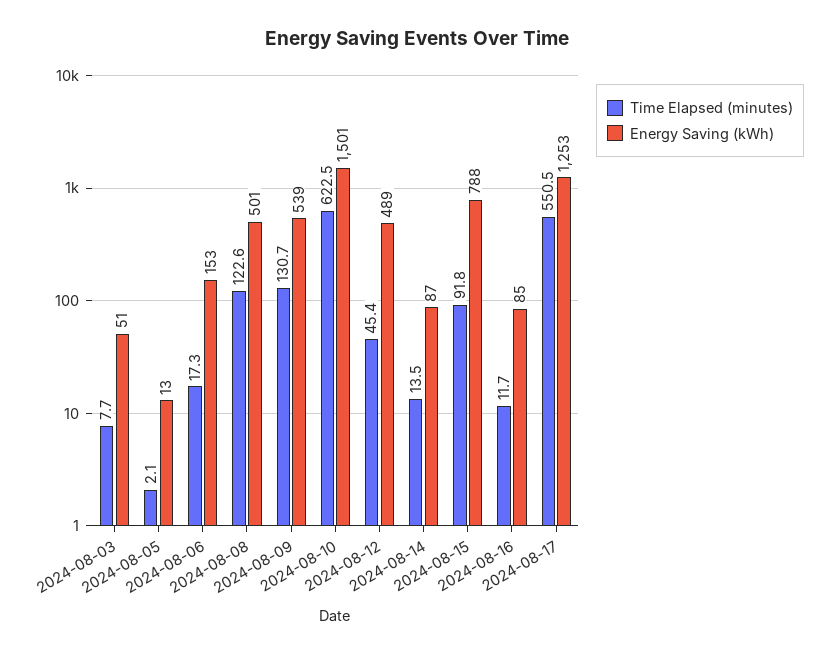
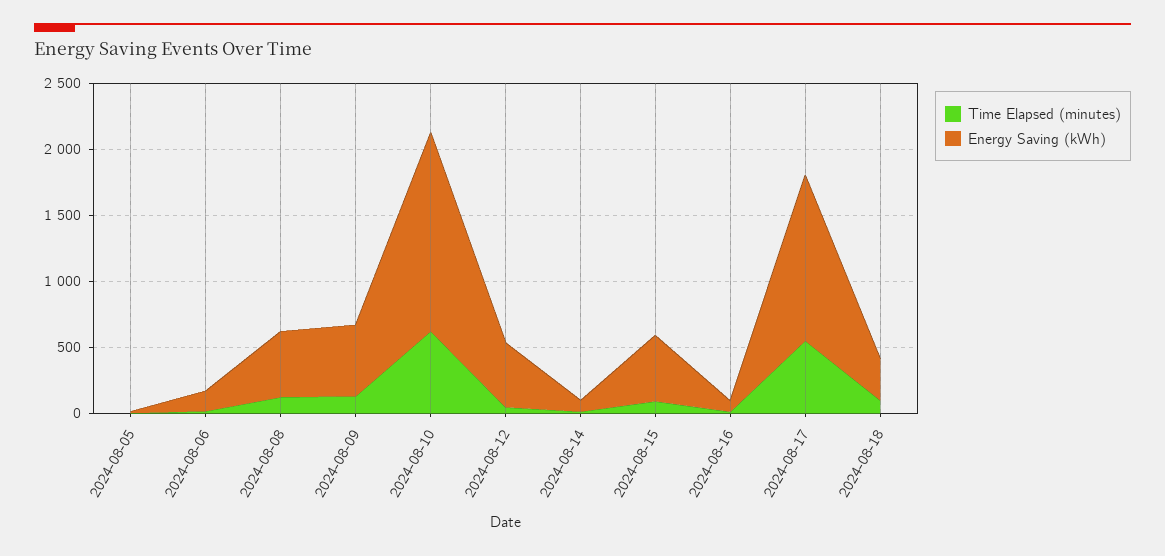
Time Elapsed (minutes), 2024-08-03: 7.7 -> none
Energy Saving (kWh), 2024-08-03: 51 -> none
Energy Saving (kWh), 2024-08-15: 788 -> 500
Time Elapsed (minutes), 2024-08-18: none -> 100
Energy Saving (kWh), 2024-08-18: none -> 300

